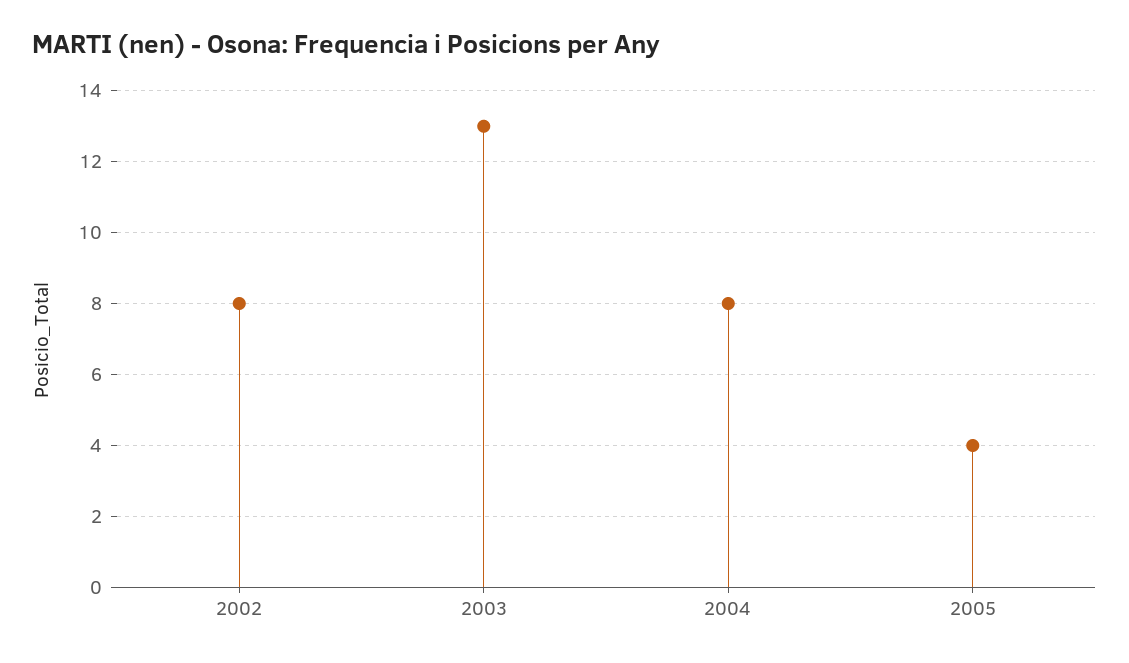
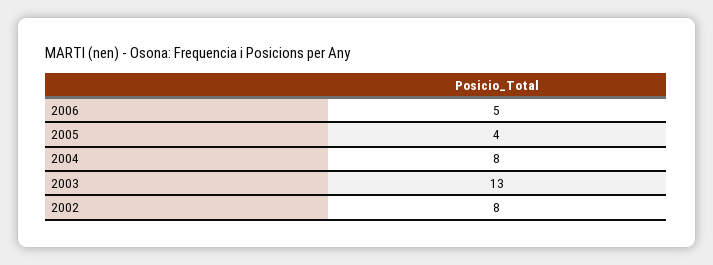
2006: none -> 5

